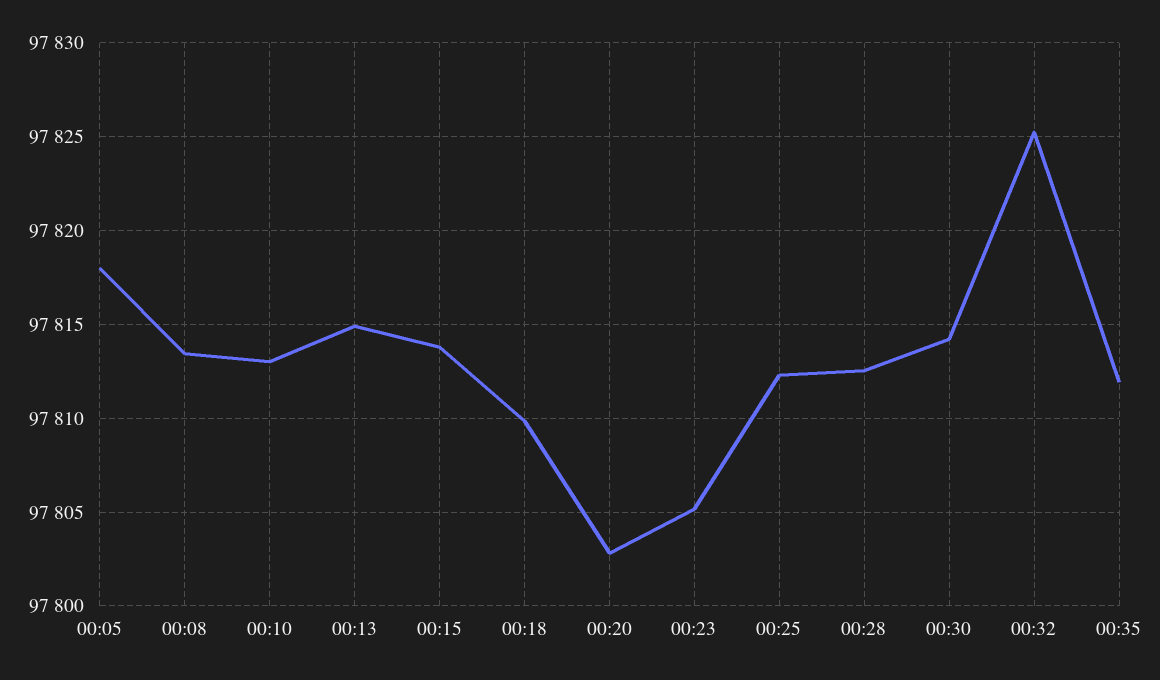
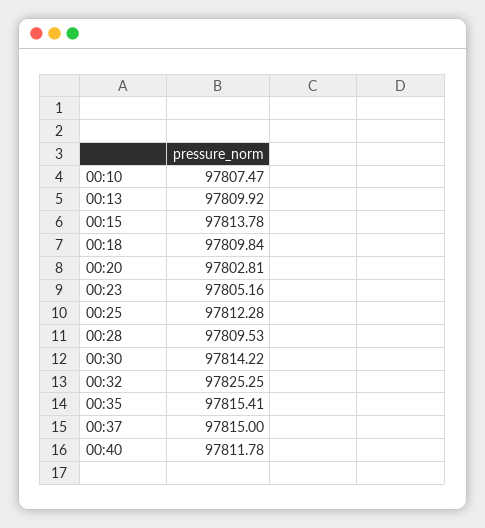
00:05: 97818 -> none
00:08: 97813.5 -> none
00:10: 97813 -> 97807.47
00:13: 97815 -> 97809.92
00:28: 97812.5 -> 97809.53
00:35: 97812 -> 97815.41
00:37: none -> 97815
00:40: none -> 97811.78

